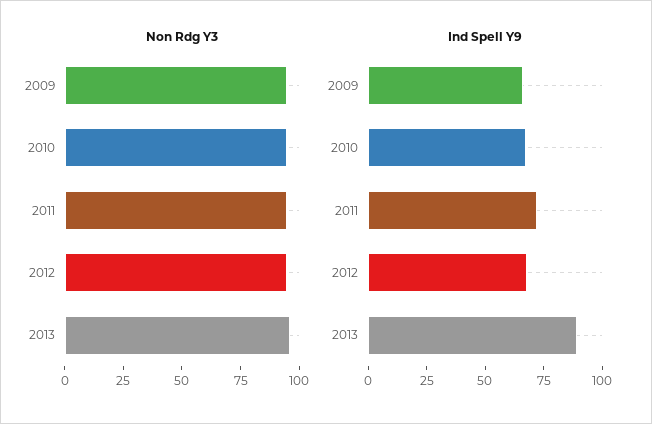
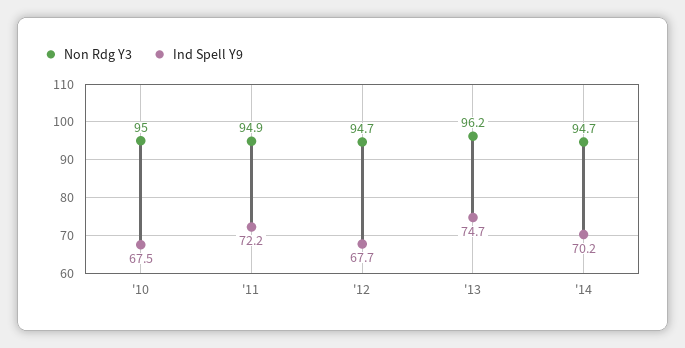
Non Rdg Y3, 2009: 95 -> none
Ind Spell Y9, 2009: 65 -> none
Ind Spell Y9, 2013: 90 -> 74.7
Non Rdg Y3, '14: none -> 94.7
Ind Spell Y9, '14: none -> 70.2

